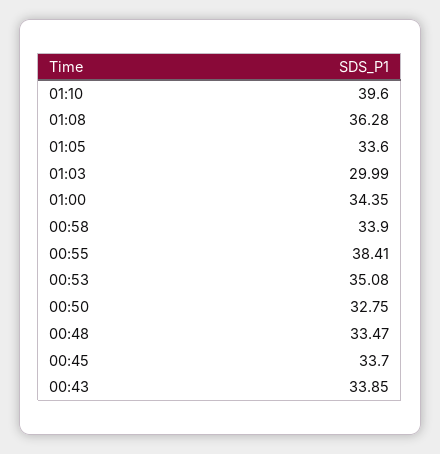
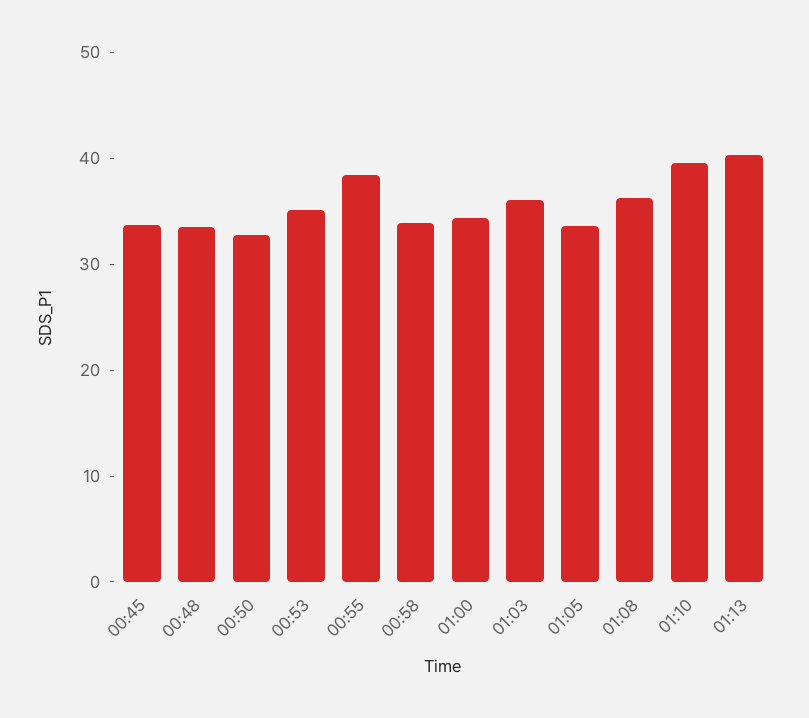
01:03: 29.99 -> 36
00:43: 33.85 -> none
01:13: none -> 40

